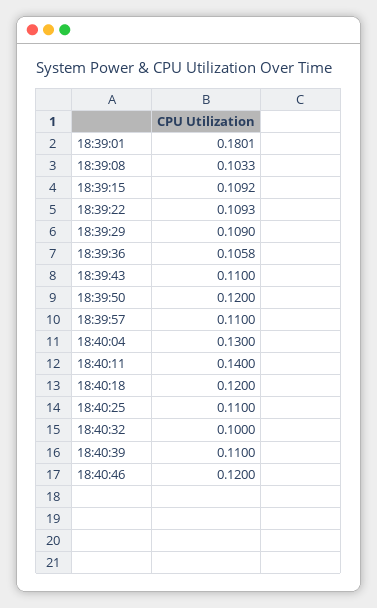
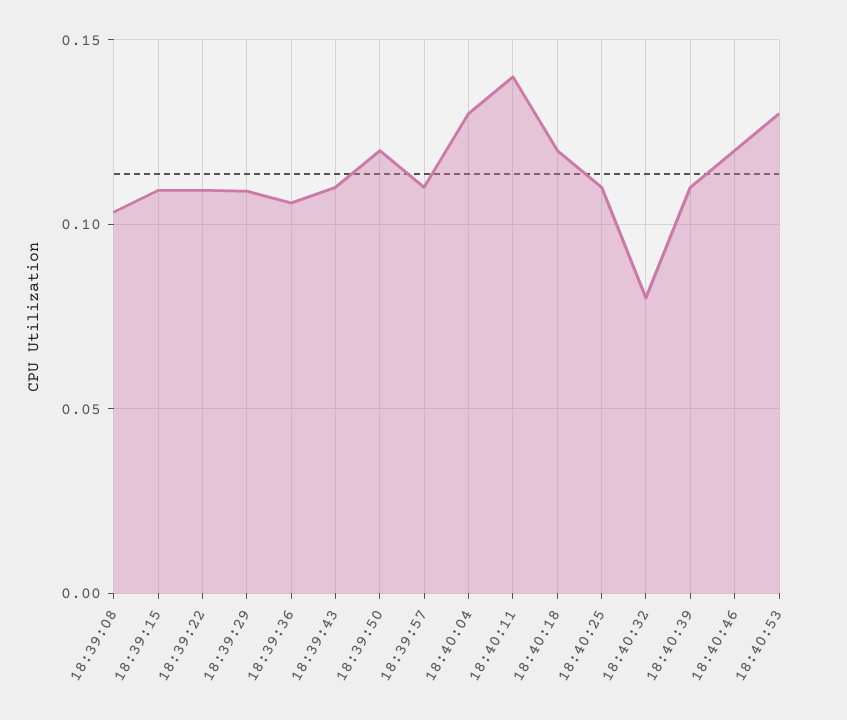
18:39:01: 0.1801 -> none
18:40:32: 0.1 -> 0.08
18:40:53: none -> 0.13

